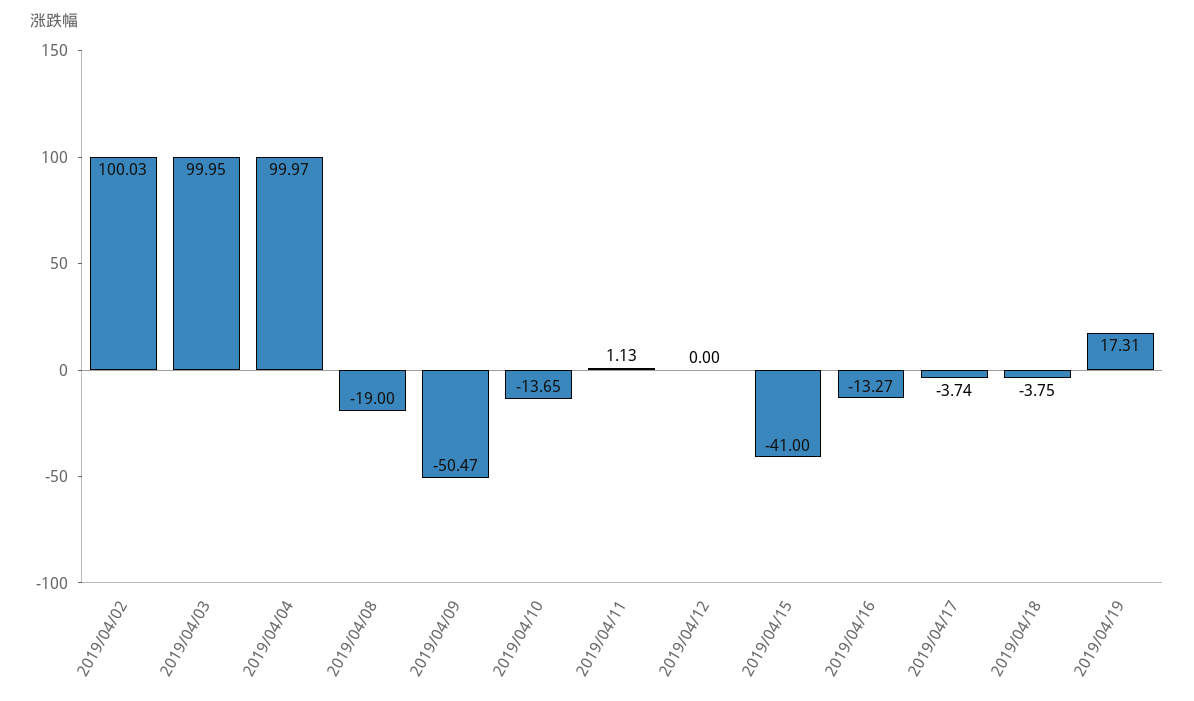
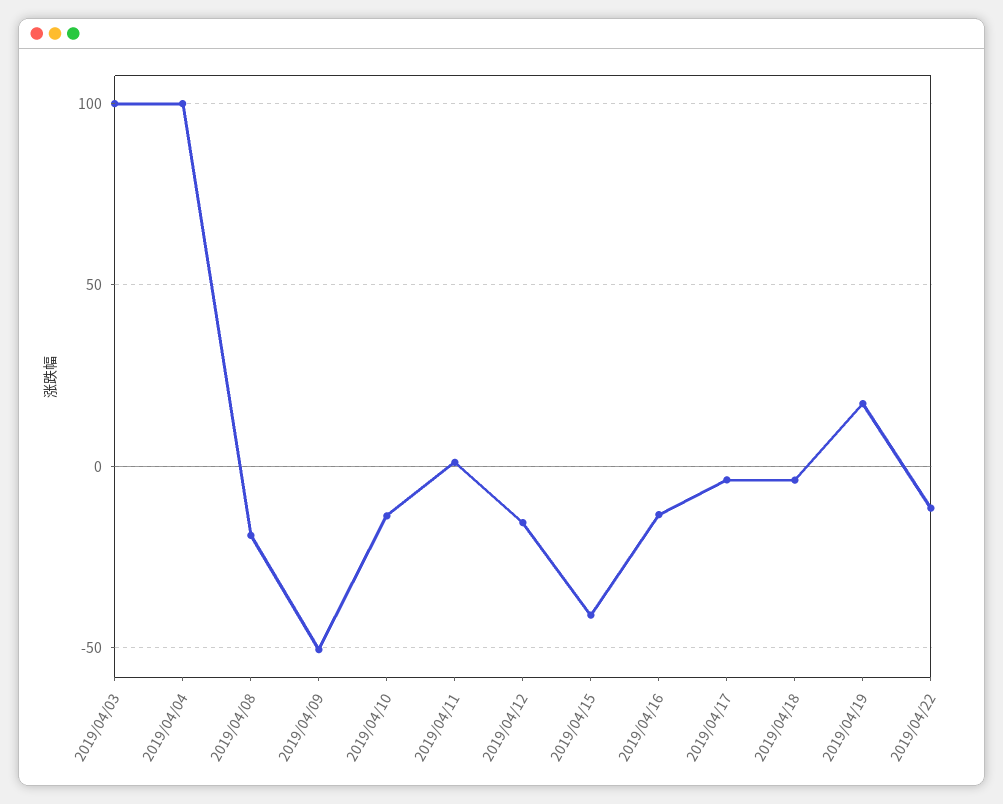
2019/04/02: 100.03 -> none
2019/04/12: 0 -> -15
2019/04/22: none -> -10

